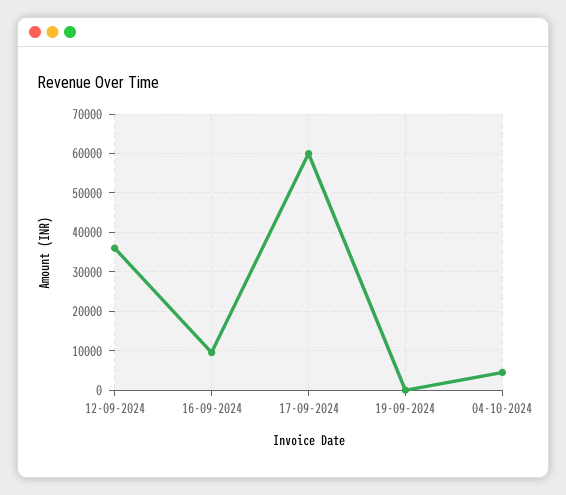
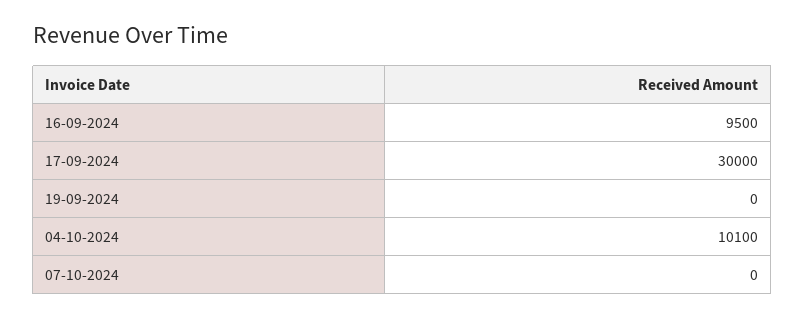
12-09-2024: 36000 -> none
17-09-2024: 60000 -> 30000
04-10-2024: 4000 -> 10100
07-10-2024: none -> 0

